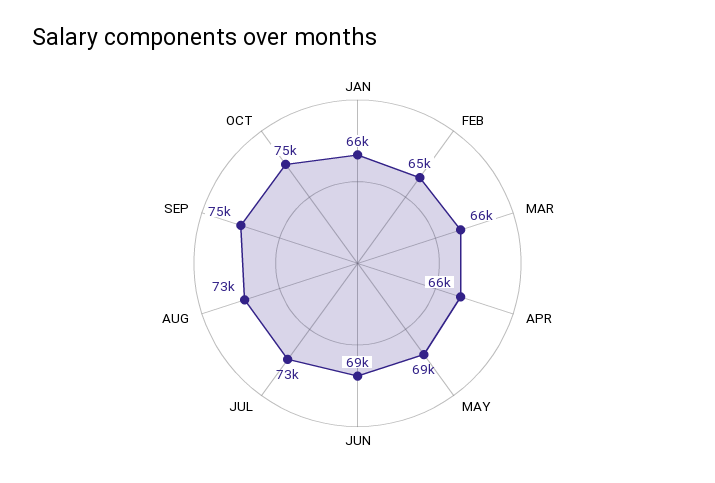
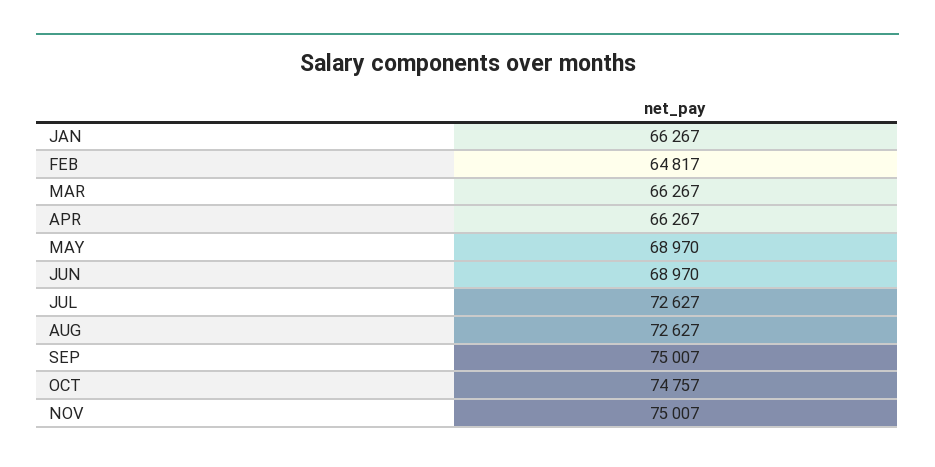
NOV: none -> 75007

